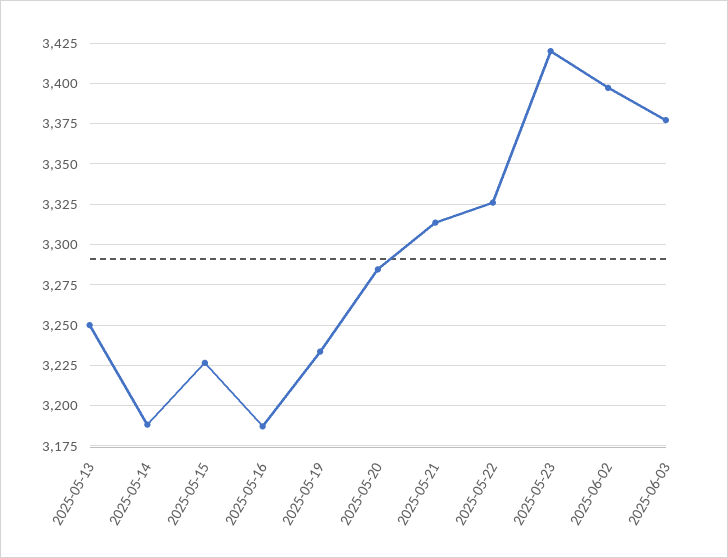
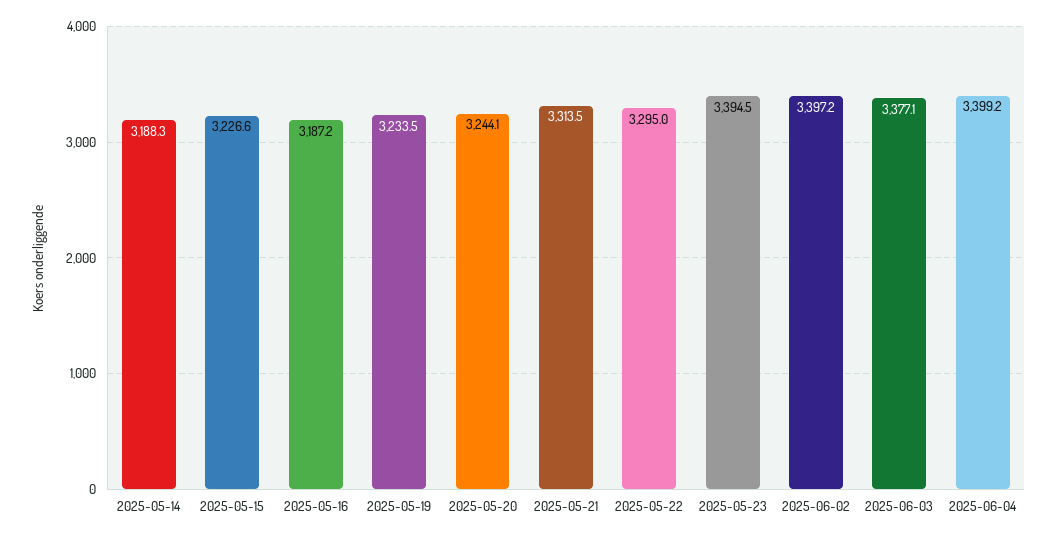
2025-05-13: 3250 -> none
2025-05-20: 3285 -> 3244.1
2025-05-22: 3325 -> 3295
2025-05-23: 3420 -> 3394.5
2025-06-04: none -> 3399.2

